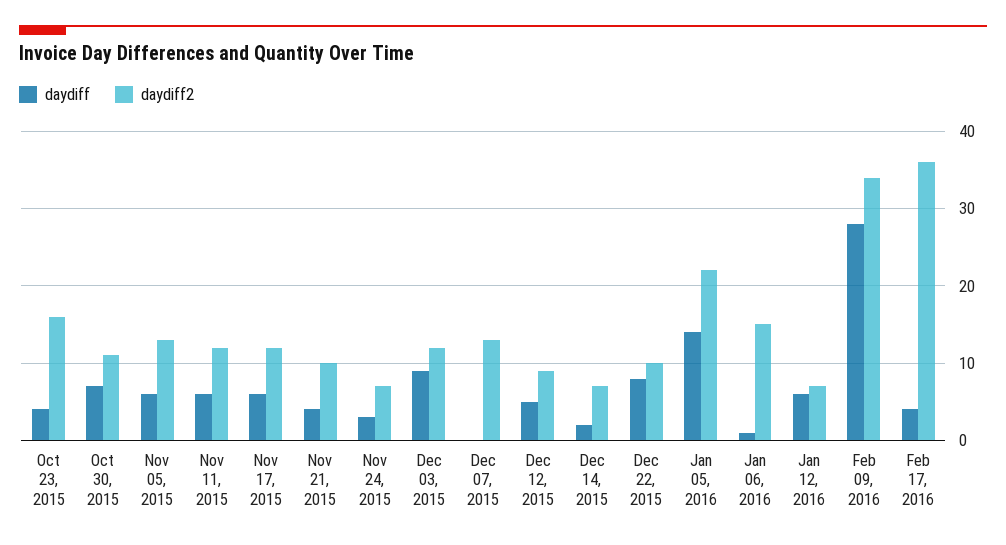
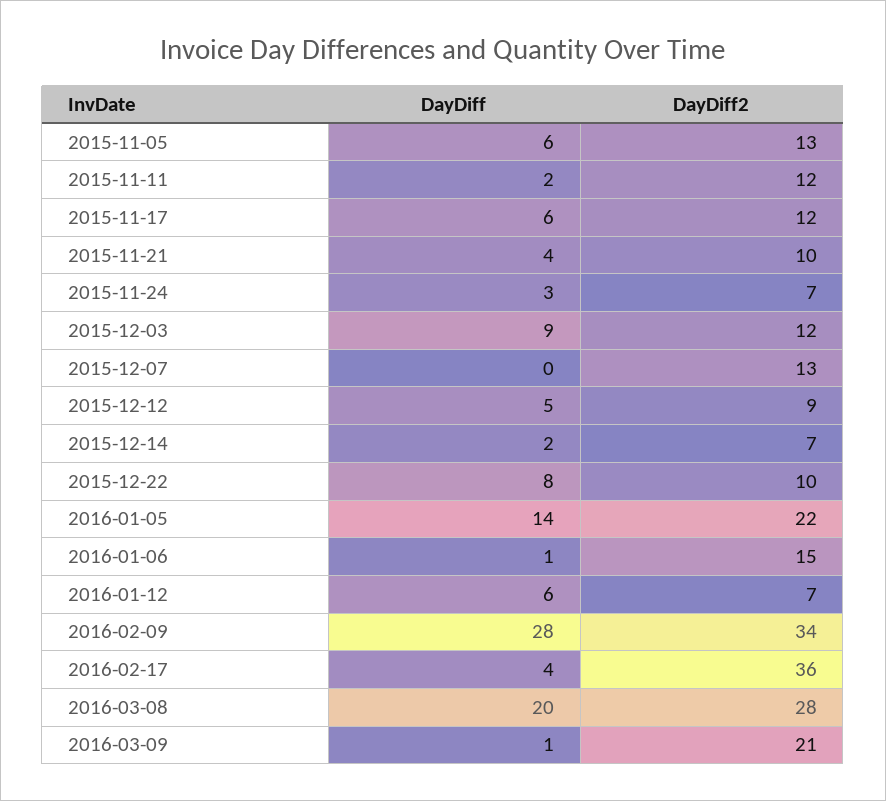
daydiff, Oct 23, 2015: 4 -> none
daydiff2, Oct 23, 2015: 16 -> none
daydiff, Oct 30, 2015: 7 -> none
daydiff2, Oct 30, 2015: 11 -> none
daydiff, Nov 11, 2015: 6 -> 2
daydiff, 2016-03-08: none -> 20
daydiff2, 2016-03-08: none -> 28
daydiff, 2016-03-09: none -> 1
daydiff2, 2016-03-09: none -> 21

